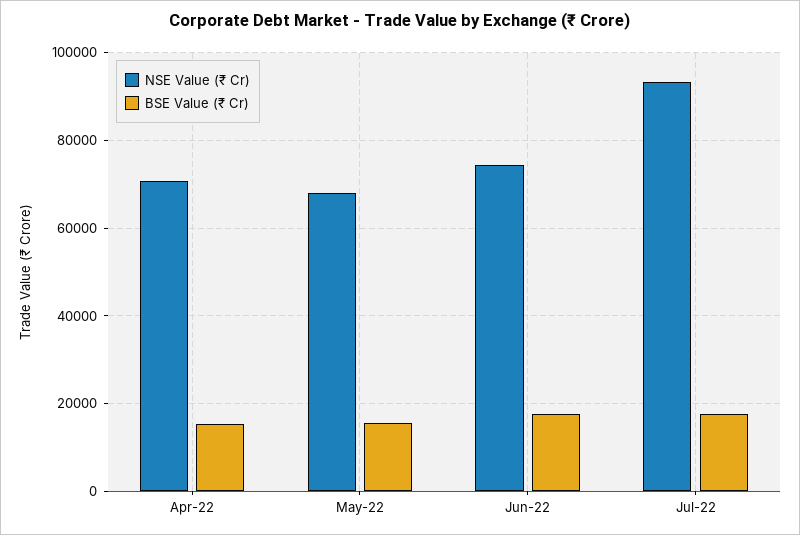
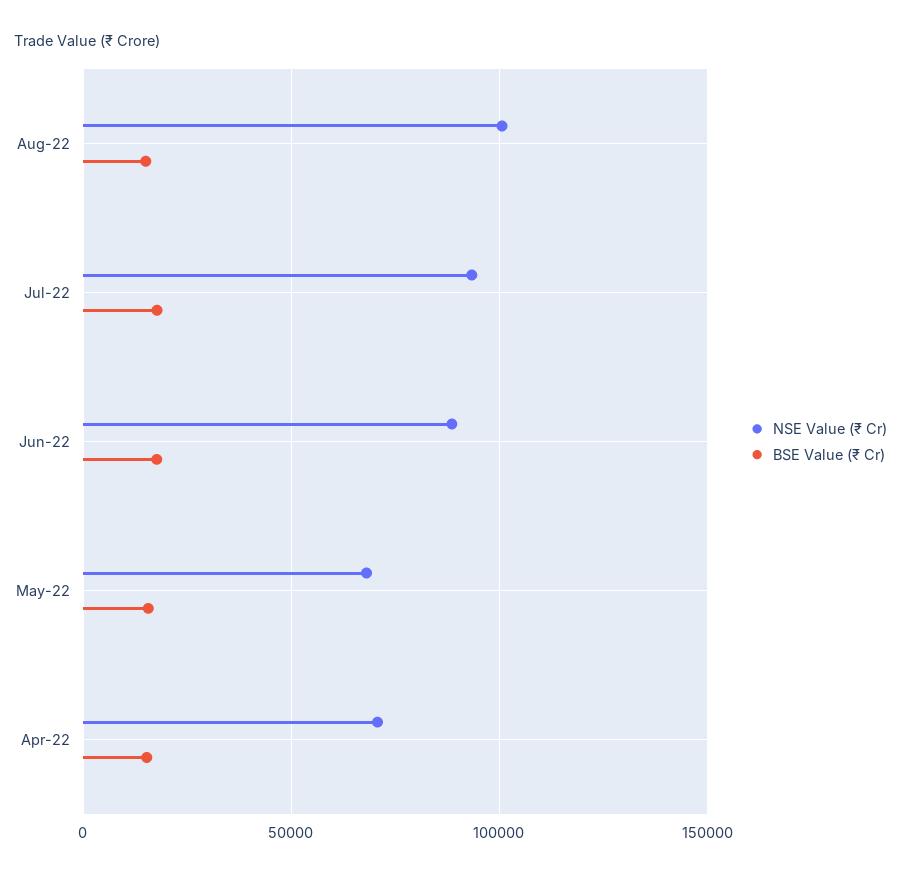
NSE Value (₹ Cr), Jun-22: 74000 -> 90000
NSE Value (₹ Cr), Aug-22: none -> 100000
BSE Value (₹ Cr), Aug-22: none -> 15000

